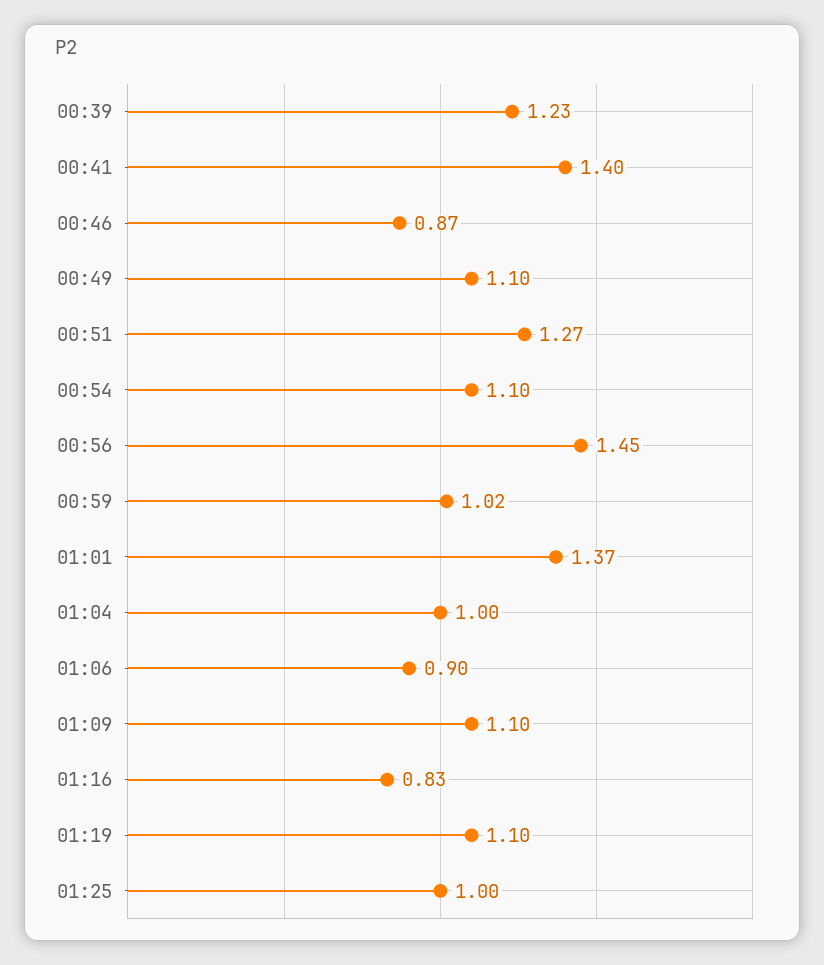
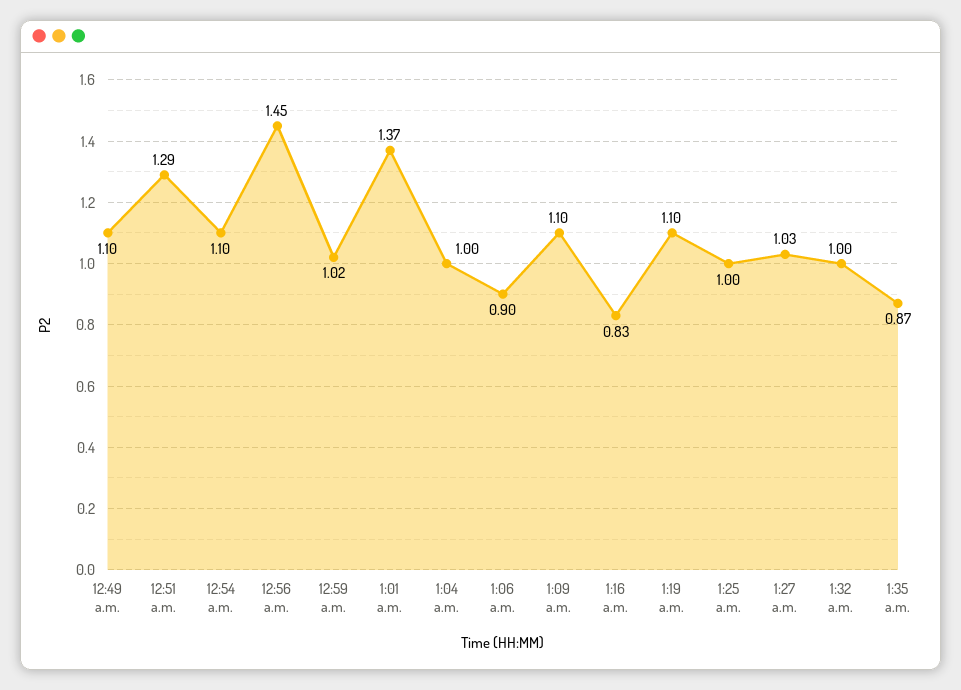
00:39: 1.23 -> none
00:41: 1.4 -> none
00:46: 0.87 -> none
00:51: 1.27 -> 1.29
1:27 a.m.: none -> 1.03
1:32 a.m.: none -> 1
1:35 a.m.: none -> 0.87

